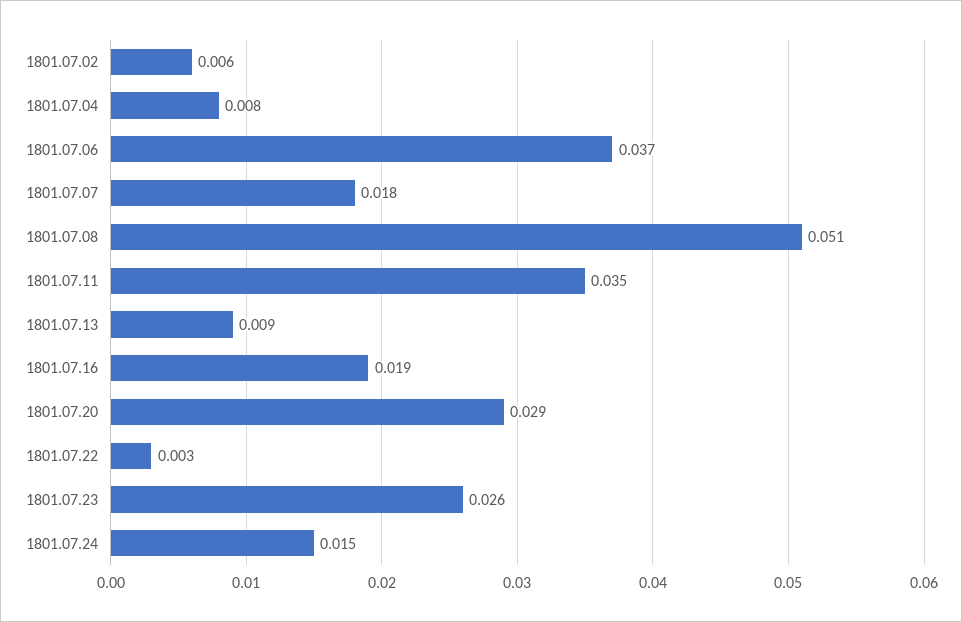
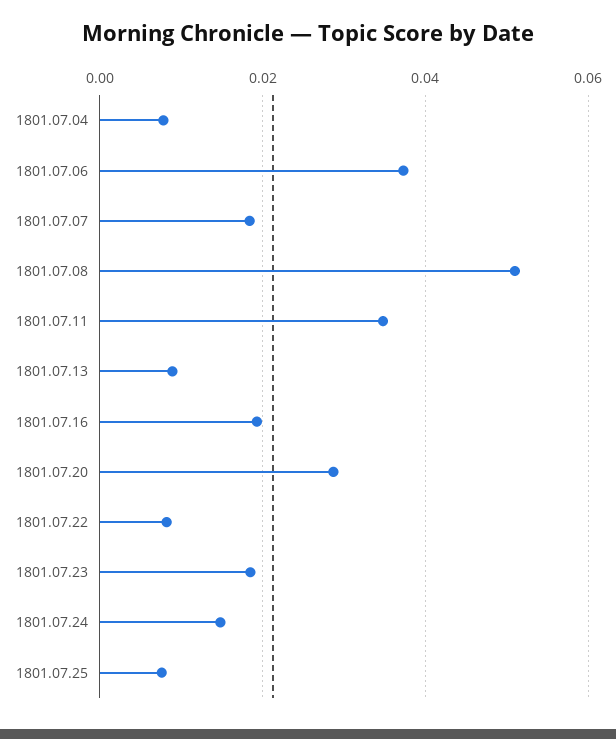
1801.07.02: 0.006 -> none
1801.07.22: 0.003 -> 0.008
1801.07.23: 0.026 -> 0.018
1801.07.25: none -> 0.008

